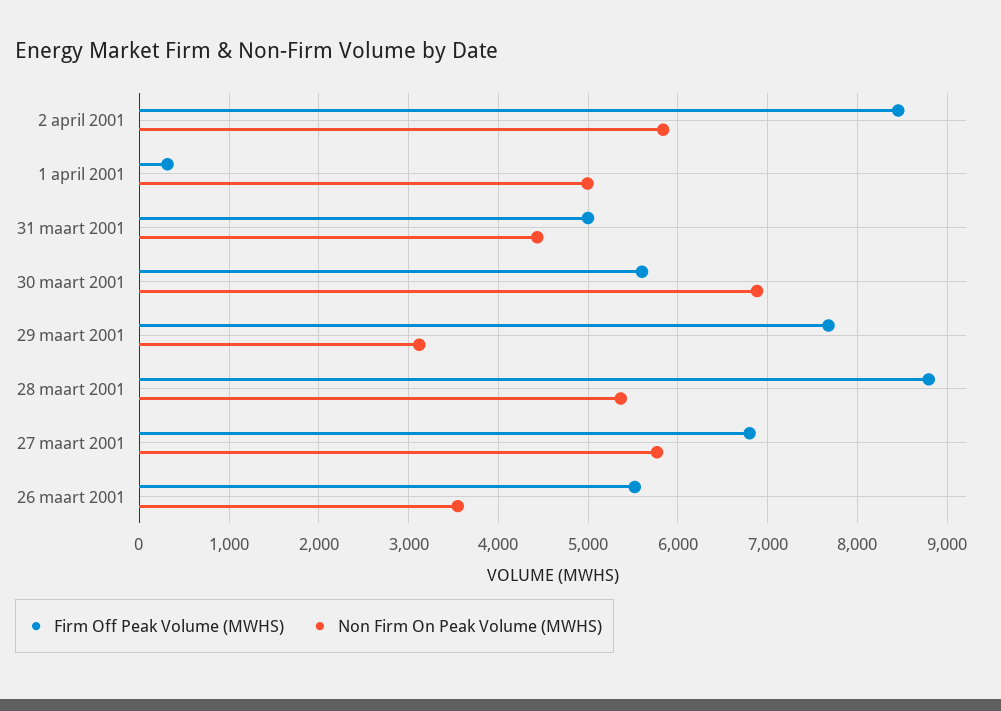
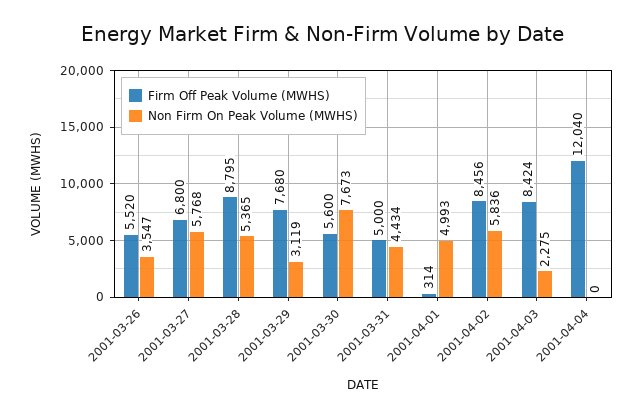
Non Firm On Peak Volume (MWHS), 30 maart 2001: 6900 -> 7673
Firm Off Peak Volume (MWHS), 2001-04-03: none -> 8424
Non Firm On Peak Volume (MWHS), 2001-04-03: none -> 2275
Firm Off Peak Volume (MWHS), 2001-04-04: none -> 12040
Non Firm On Peak Volume (MWHS), 2001-04-04: none -> 0

